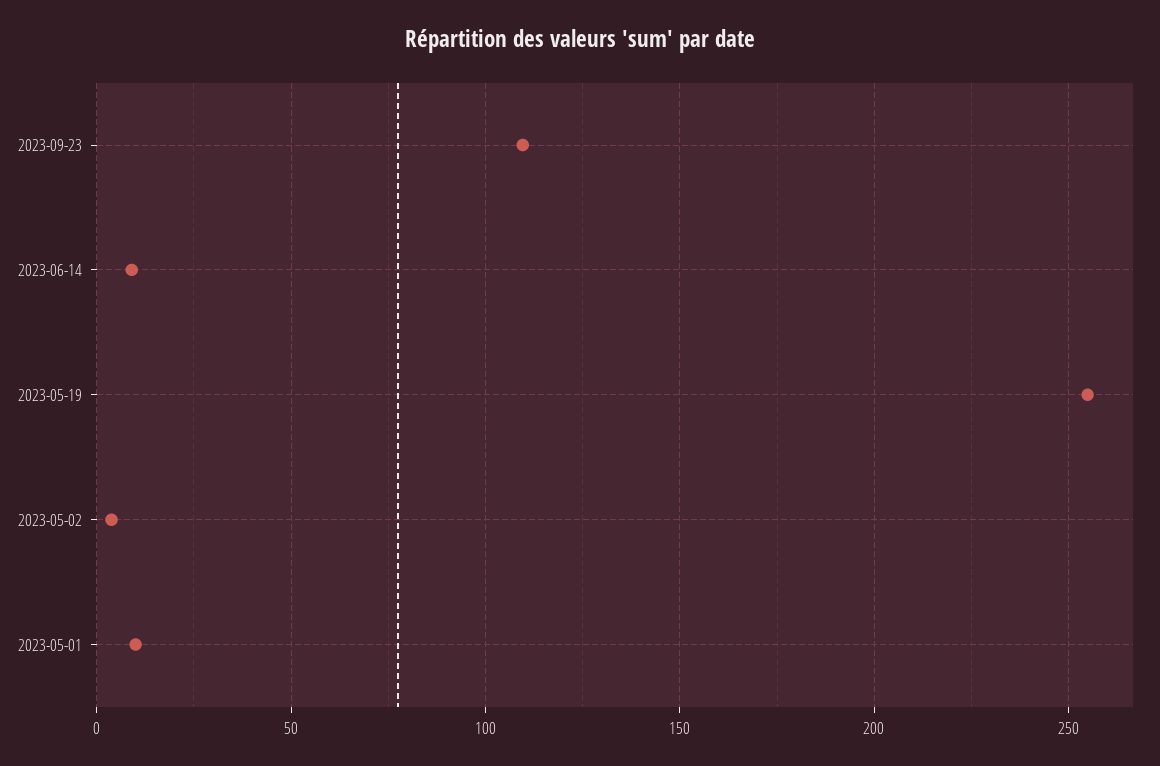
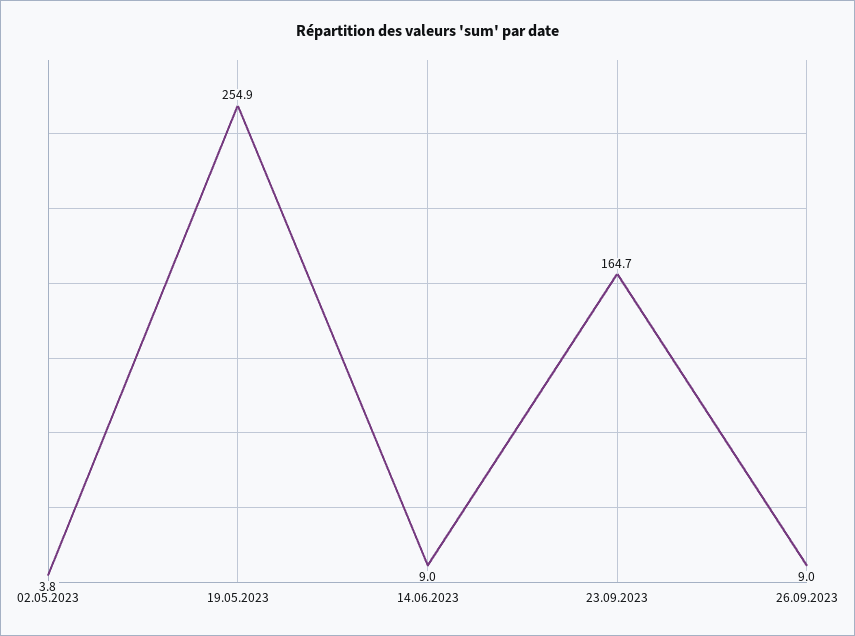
2023-09-23: 110 -> 164.7
2023-05-01: 10 -> none
26.09.2023: none -> 9

